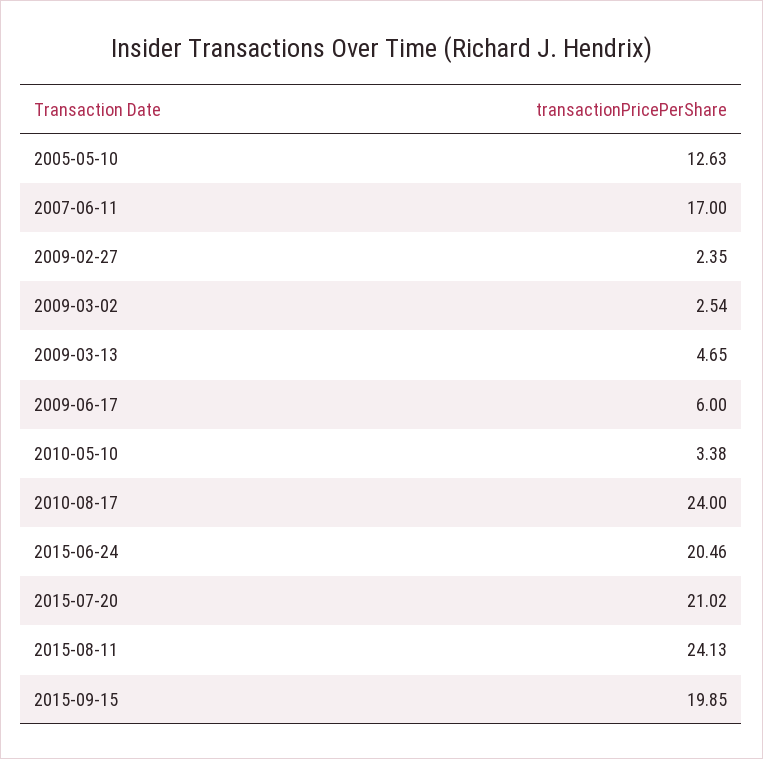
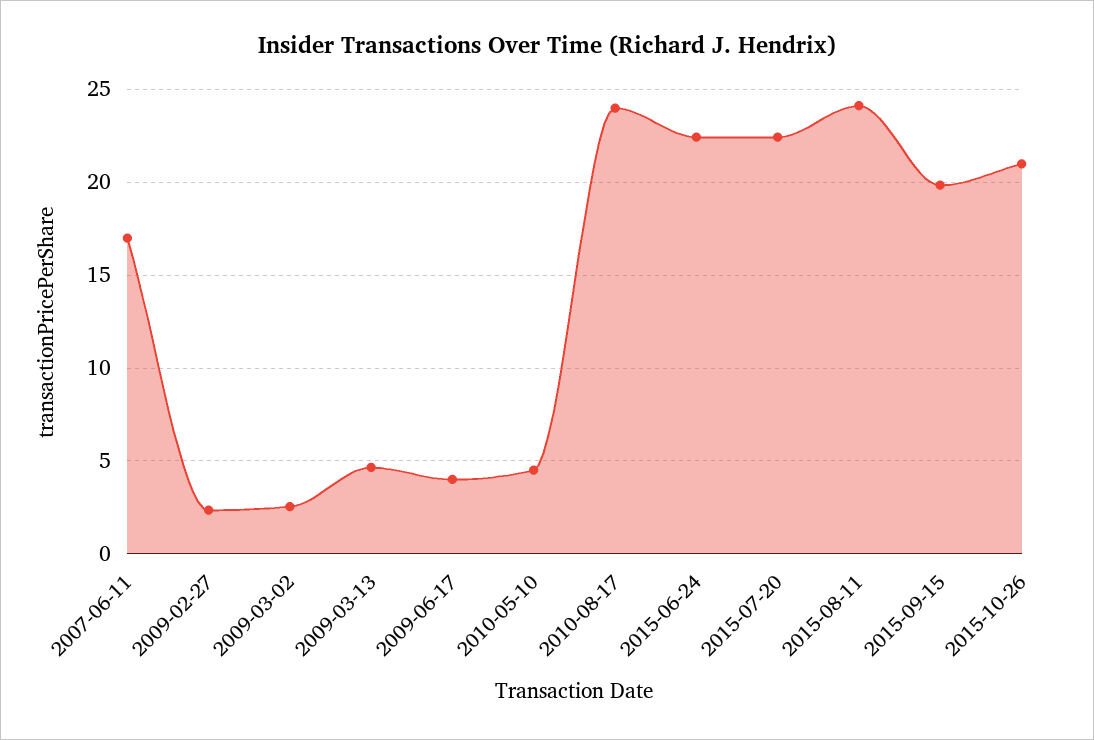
2005-05-10: 12.63 -> none
2009-06-17: 6 -> 4
2010-05-10: 3.38 -> 4.5
2015-06-24: 20.46 -> 22.5
2015-07-20: 21.02 -> 22.5
2015-10-26: none -> 21

